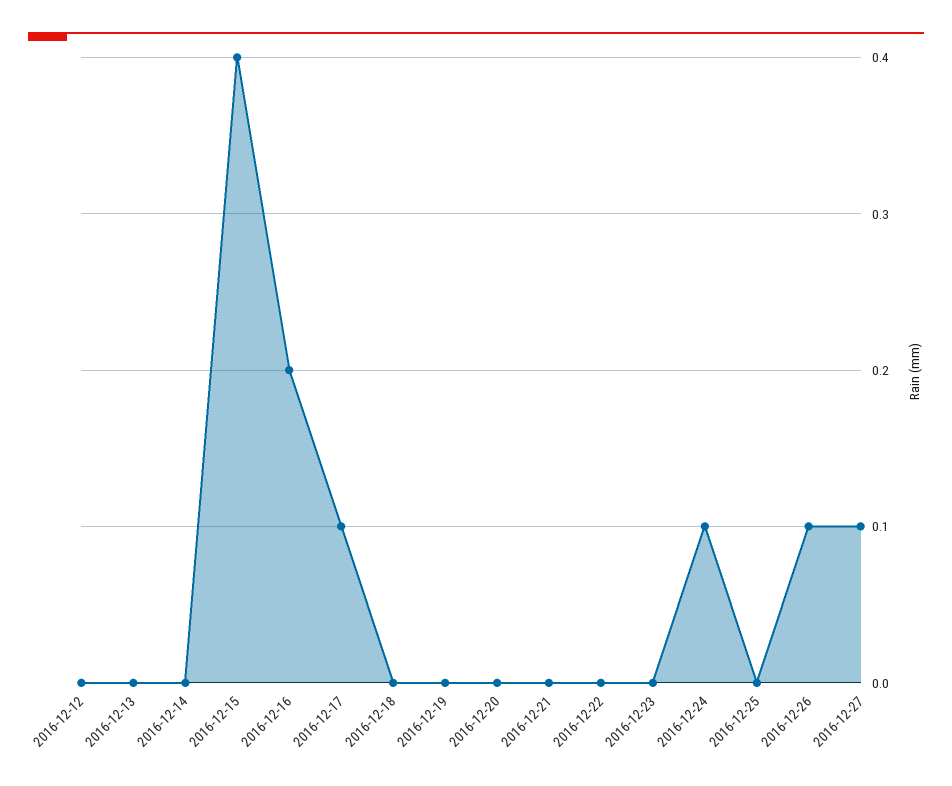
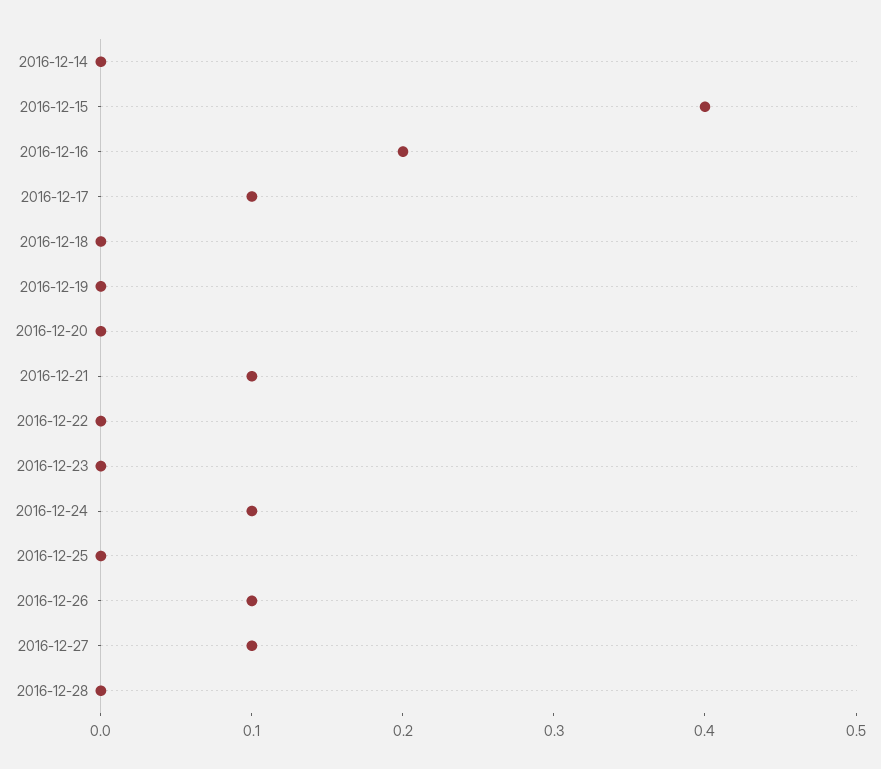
2016-12-12: 0 -> none
2016-12-13: 0 -> none
2016-12-21: 0 -> 0.1
2016-12-28: none -> 0

